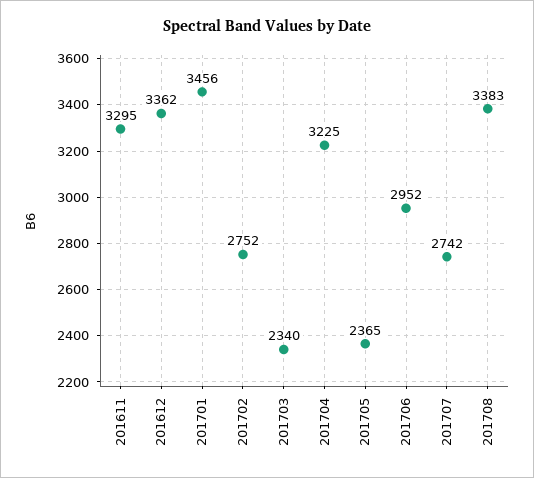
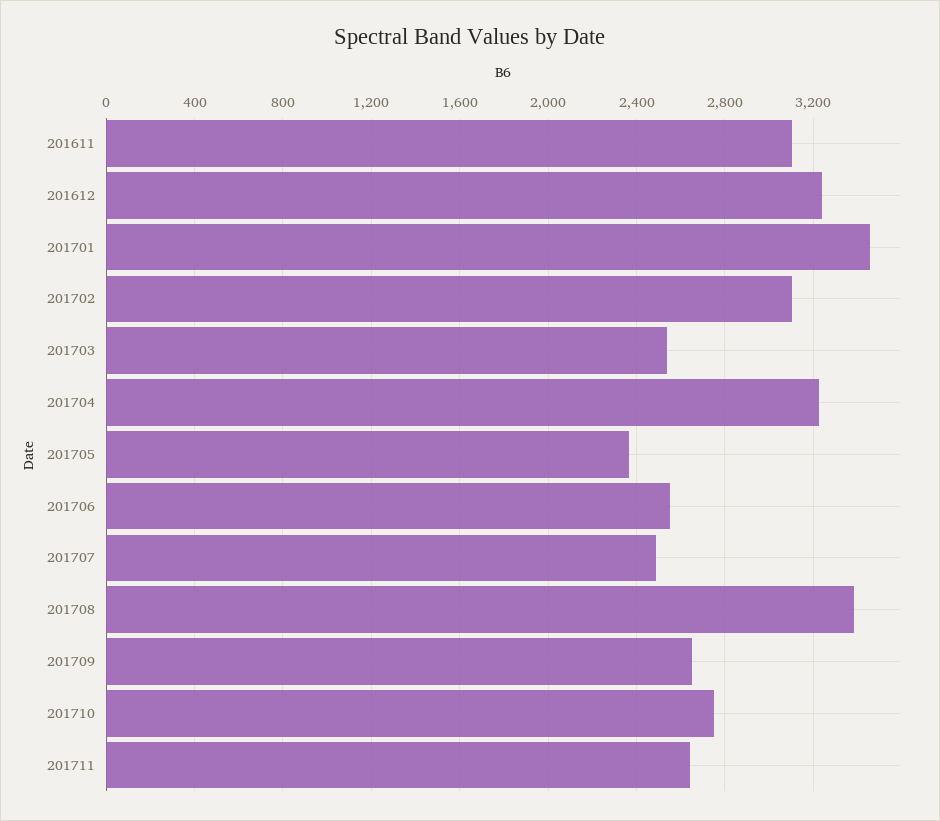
201611: 3295 -> 3100
201612: 3362 -> 3250
201702: 2752 -> 3100
201703: 2340 -> 2550
201706: 2952 -> 2550
201707: 2742 -> 2500
201709: none -> 2650
201710: none -> 2750
201711: none -> 2650

